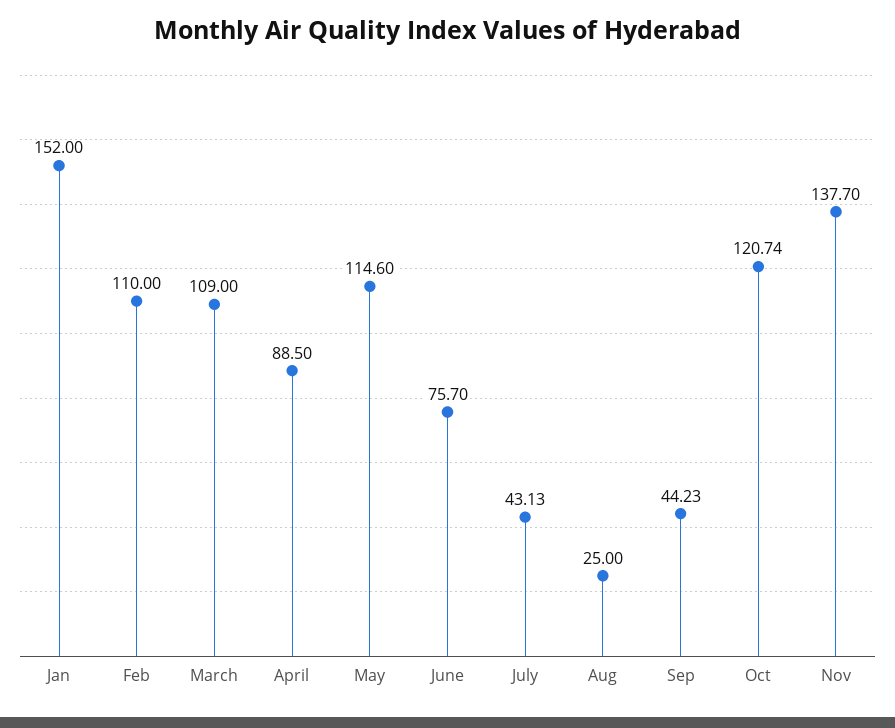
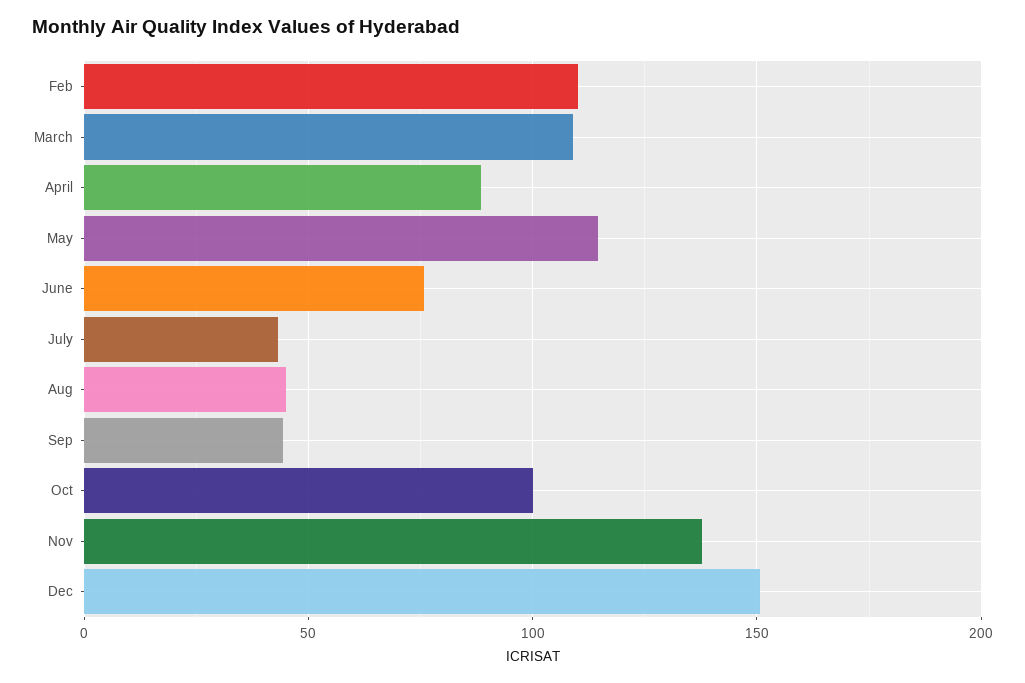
Jan: 152 -> none
Aug: 25 -> 45
Oct: 120.74 -> 100
Dec: none -> 150

